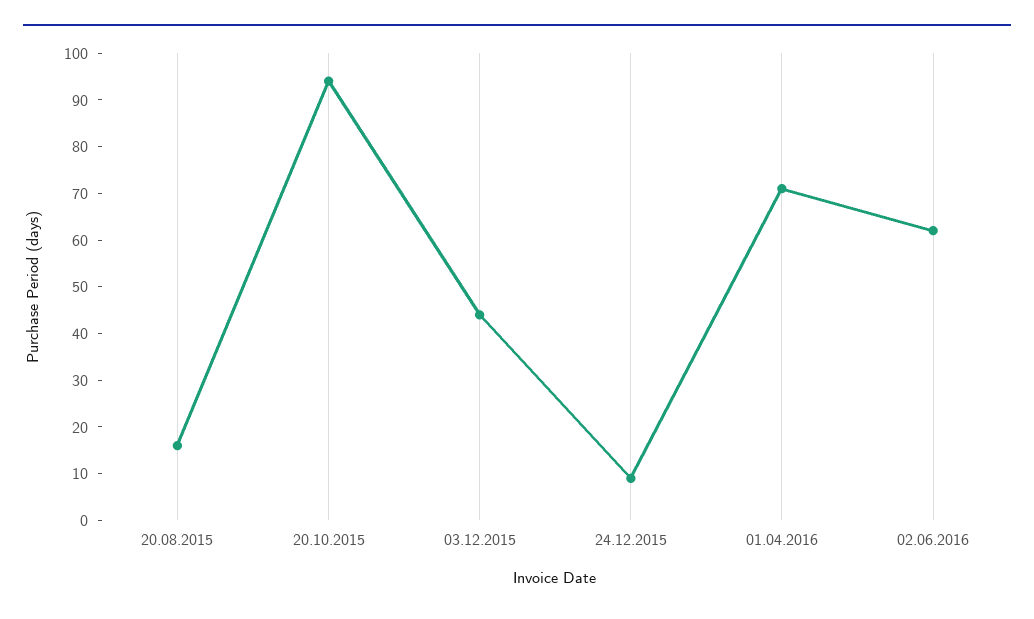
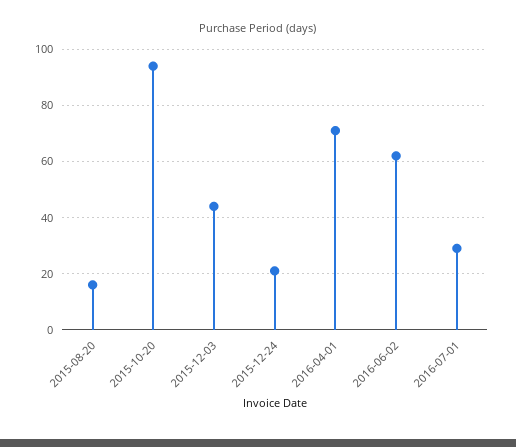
24.12.2015: 10 -> 20
2016-07-01: none -> 30

